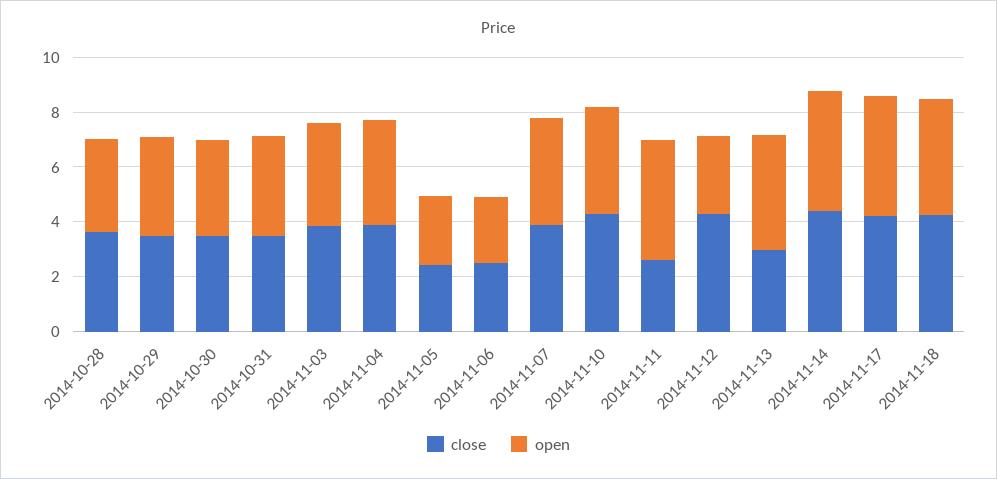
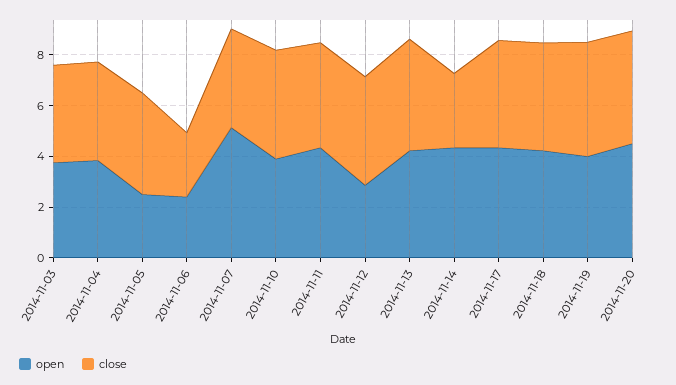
close, 2014-10-28: 3.5 -> none
open, 2014-10-28: 3.5 -> none
close, 2014-10-29: 3.5 -> none
open, 2014-10-29: 3.5 -> none
close, 2014-10-30: 3.5 -> none
open, 2014-10-30: 3.5 -> none
close, 2014-10-31: 3.5 -> none
open, 2014-10-31: 3.5 -> none
close, 2014-11-05: 2.5 -> 4
open, 2014-11-07: 4 -> 5
close, 2014-11-11: 2.5 -> 4
close, 2014-11-13: 3 -> 4.5
close, 2014-11-14: 4.5 -> 3
open, 2014-11-19: none -> 4
close, 2014-11-19: none -> 4.5
open, 2014-11-20: none -> 4.5
close, 2014-11-20: none -> 4.5

